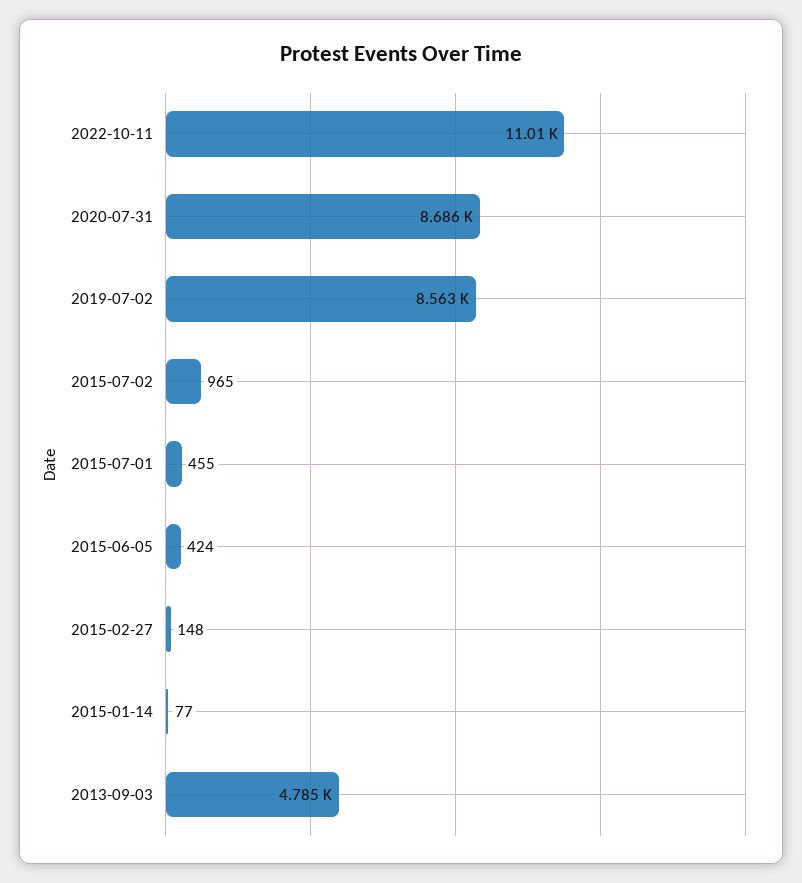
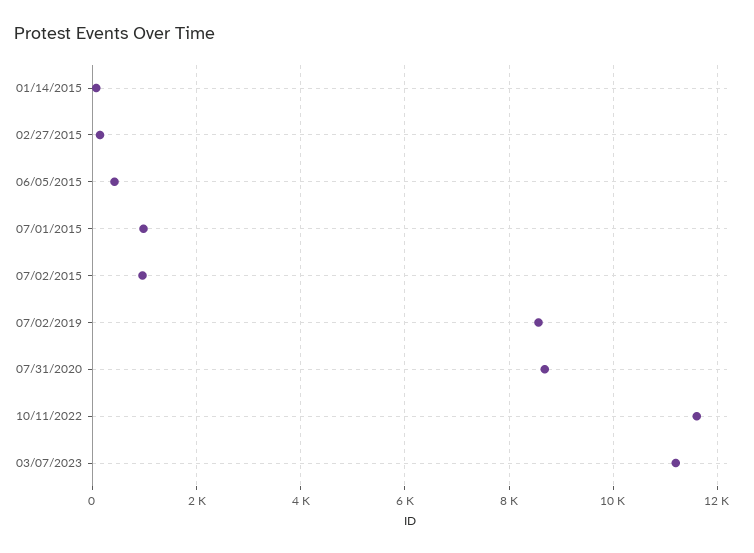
2022-10-11: 11010 -> 11600
2015-07-01: 455 -> 1000
2013-09-03: 4785 -> none
03/07/2023: none -> 11200

